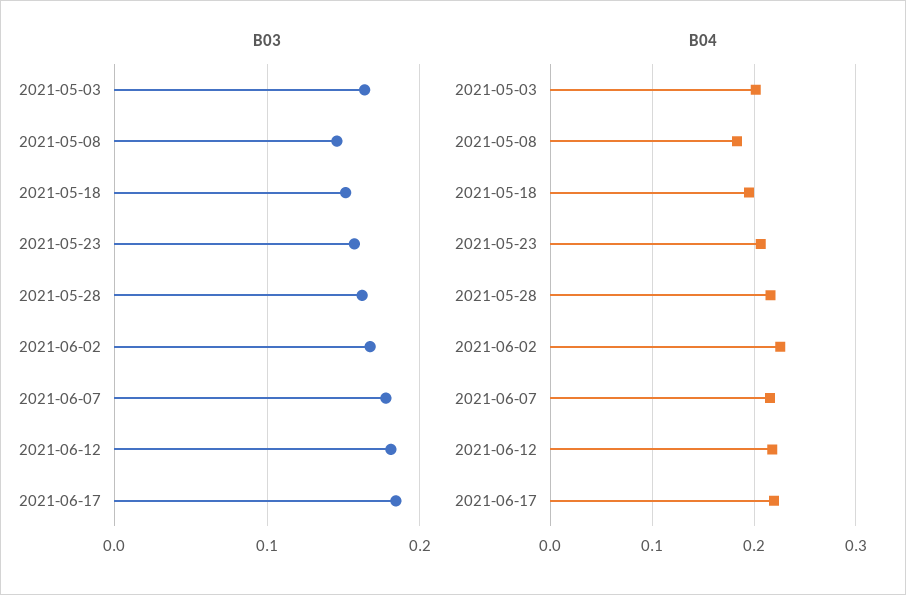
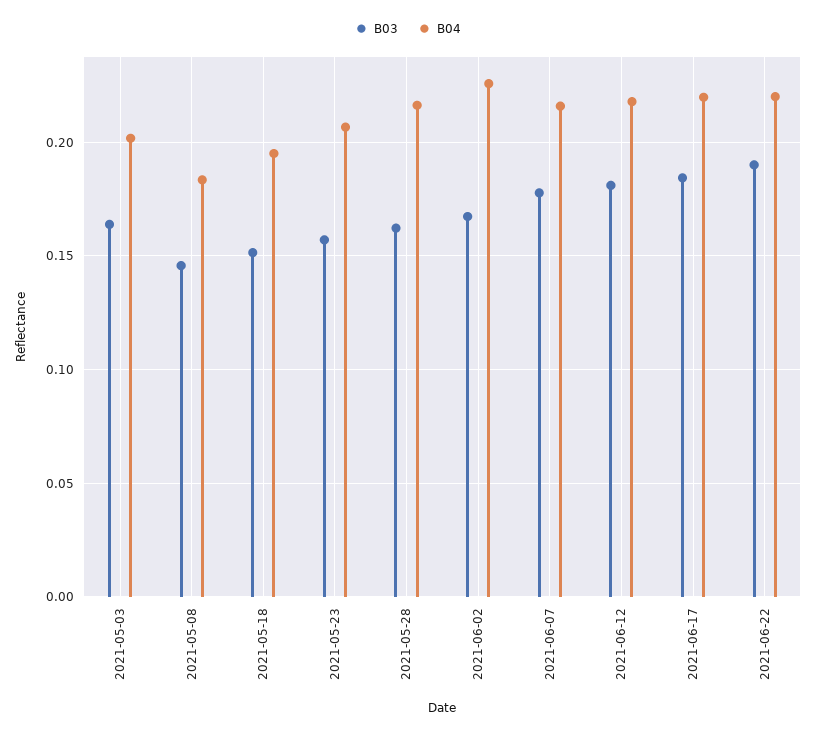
B03, 2021-06-22: none -> 0.19
B04, 2021-06-22: none -> 0.22

